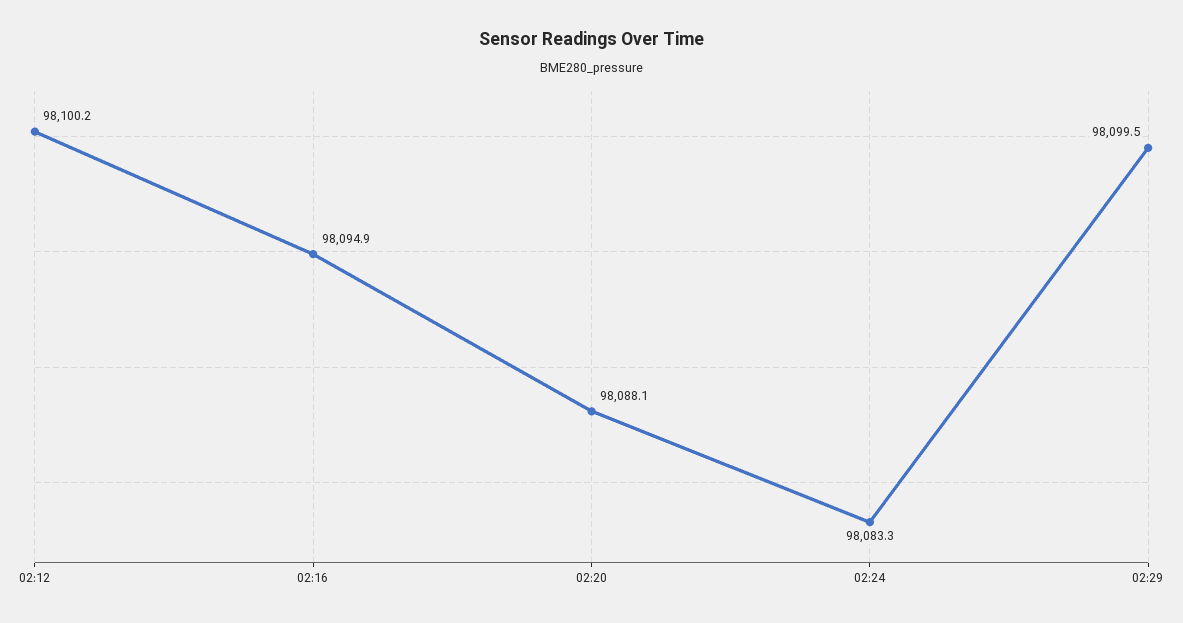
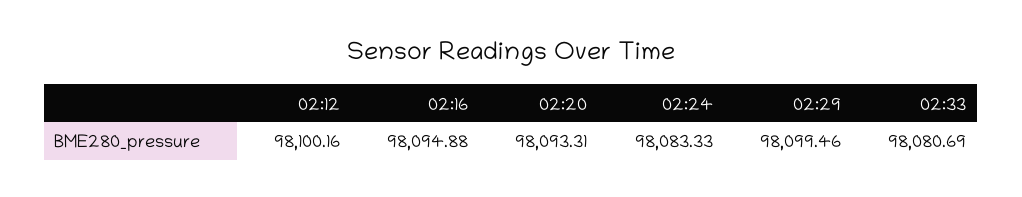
02:20: 98088.1 -> 98093.31
02:33: none -> 98080.69

